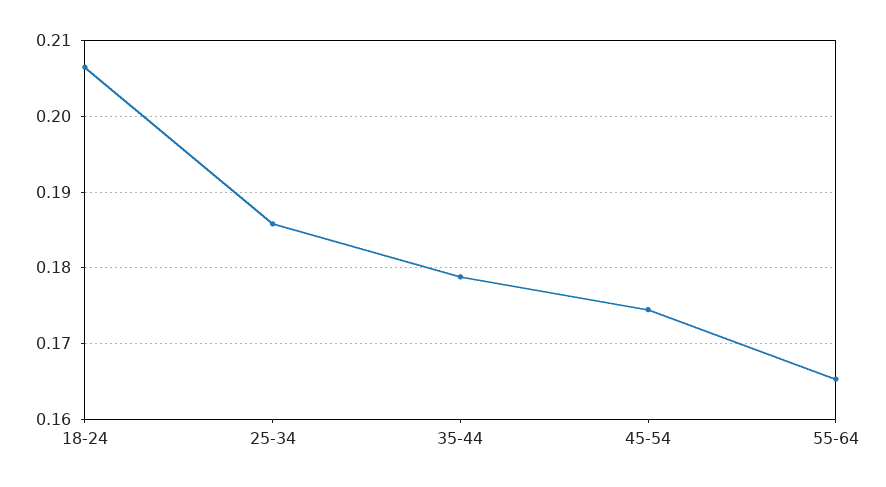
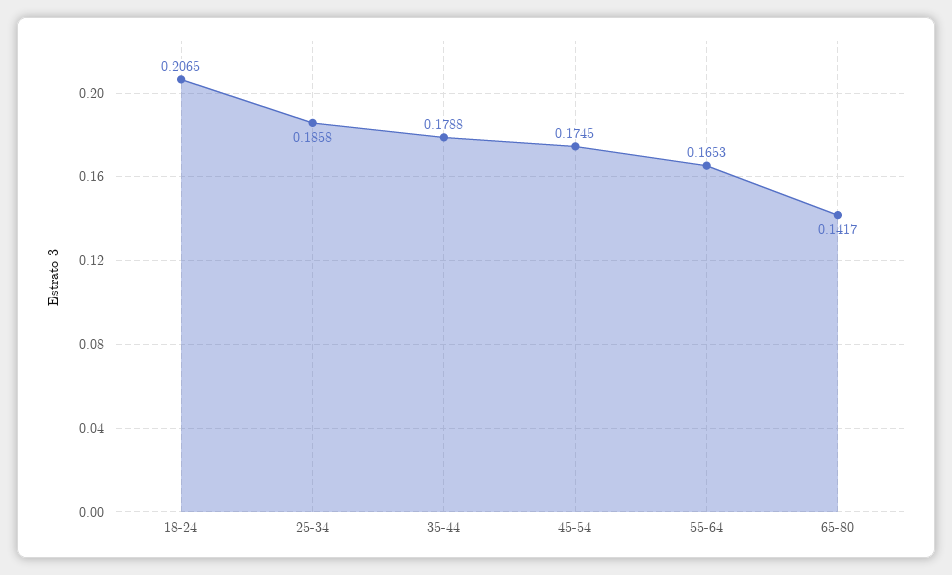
65-80: none -> 0.1417

